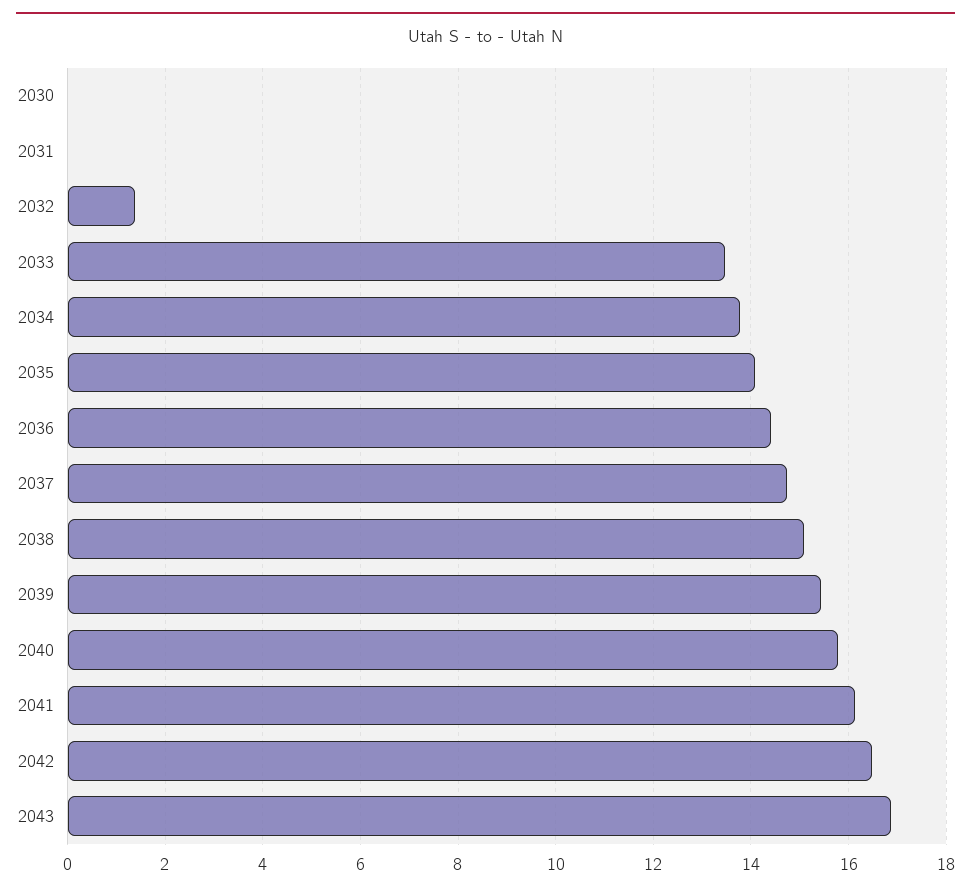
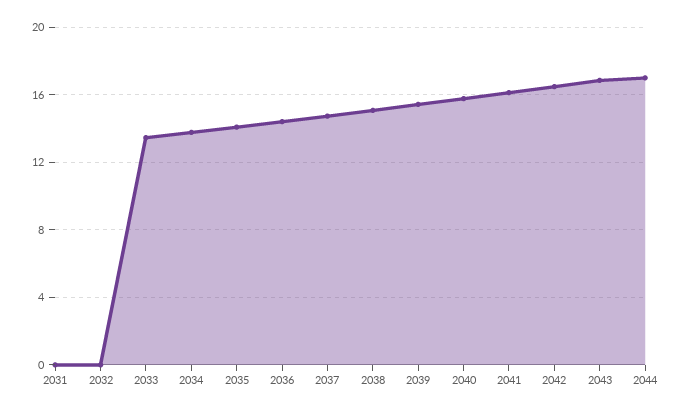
2030: 0 -> none
2032: 1.4 -> 0
2044: none -> 17

